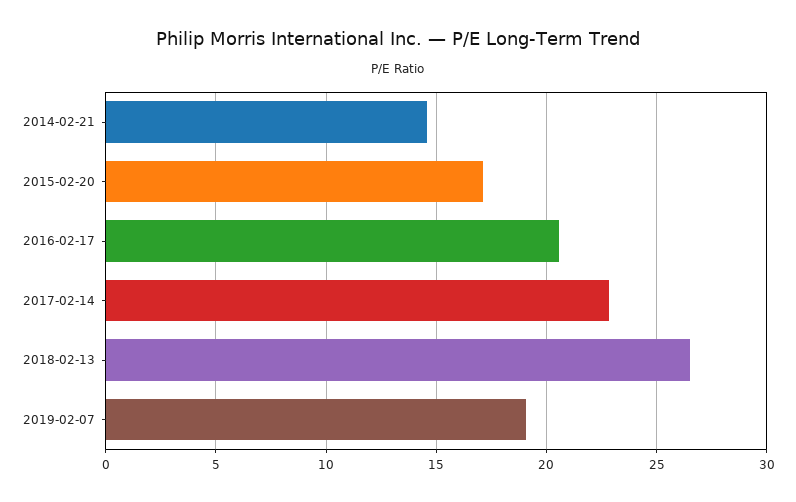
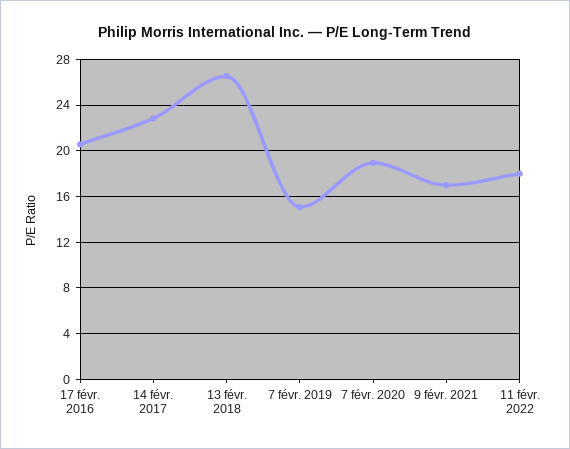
2014-02-21: 14.5 -> none
2015-02-20: 17 -> none
2019-02-07: 19 -> 15
7 févr. 2020: none -> 19
9 févr. 2021: none -> 17
11 févr. 2022: none -> 18

